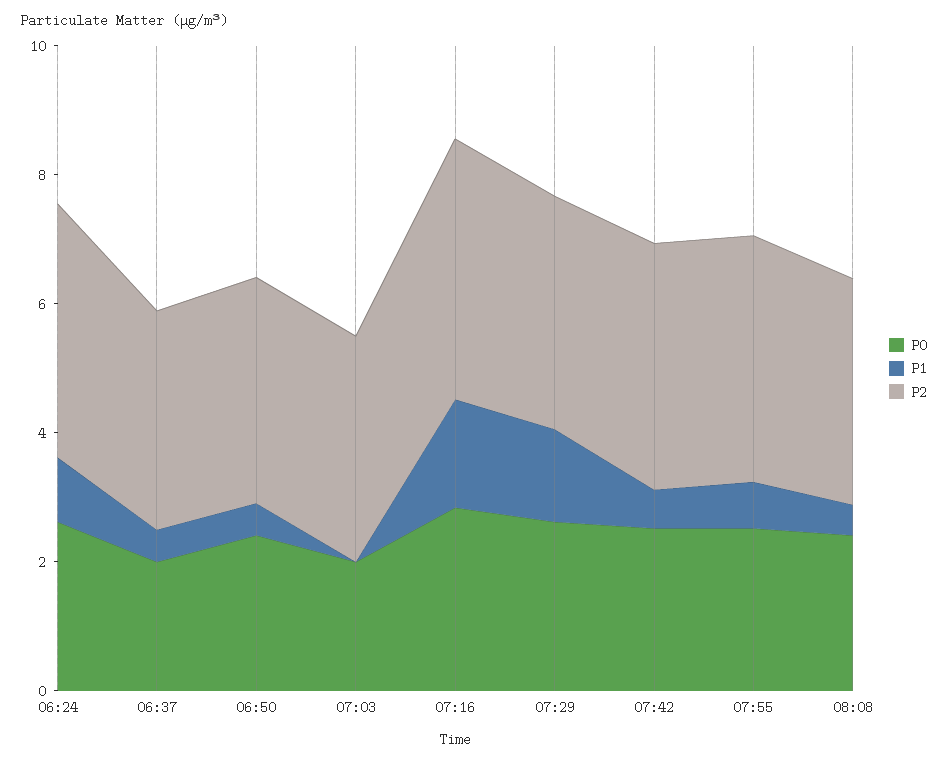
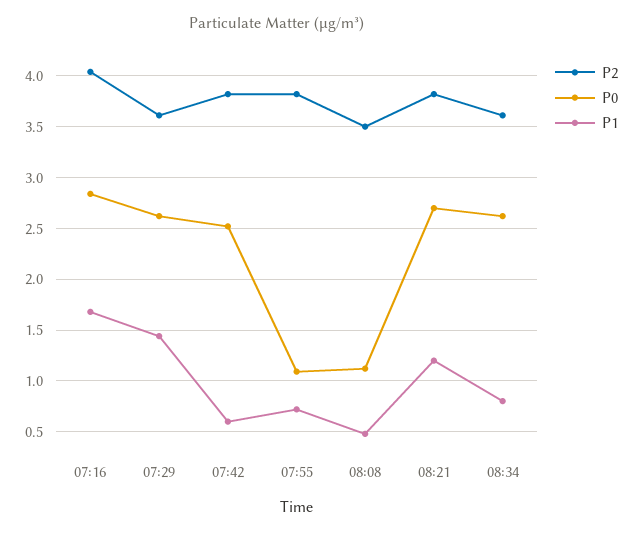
P0, 06:24: 2.5 -> none
P1, 06:24: 1 -> none
P2, 06:24: 4 -> none
P0, 06:37: 2 -> none
P1, 06:37: 0.5 -> none
P2, 06:37: 3.5 -> none
P0, 06:50: 2.5 -> none
P1, 06:50: 0.5 -> none
P2, 06:50: 3.5 -> none
P0, 07:03: 2 -> none
P1, 07:03: 0 -> none
P2, 07:03: 3.5 -> none
P0, 07:55: 2.5 -> 1.1
P0, 08:08: 2.5 -> 1.1
P2, 08:21: none -> 3.8
P0, 08:21: none -> 2.7
P1, 08:21: none -> 1.2
P2, 08:34: none -> 3.6
P0, 08:34: none -> 2.6
P1, 08:34: none -> 0.8

